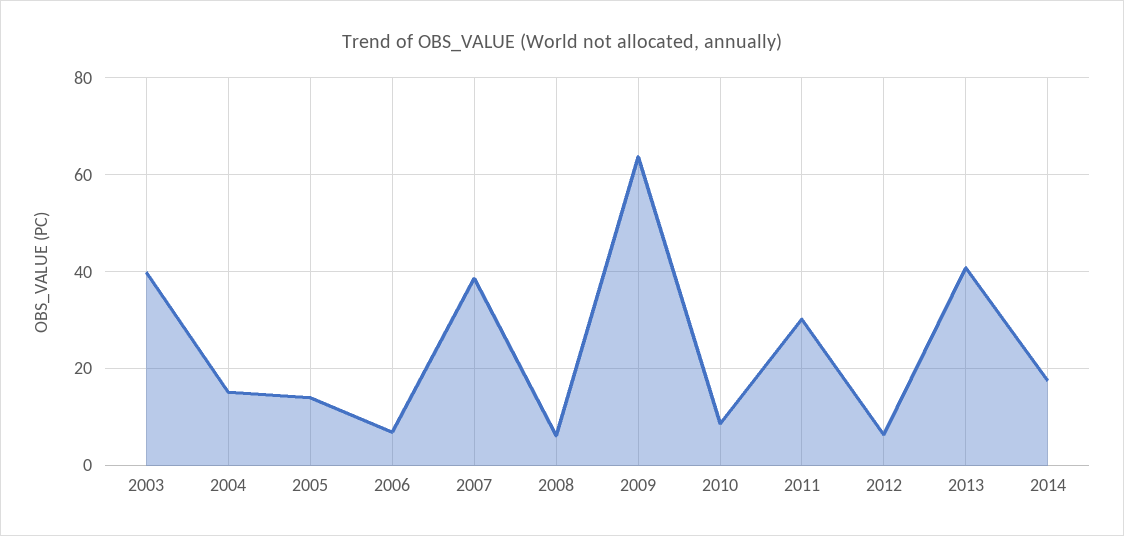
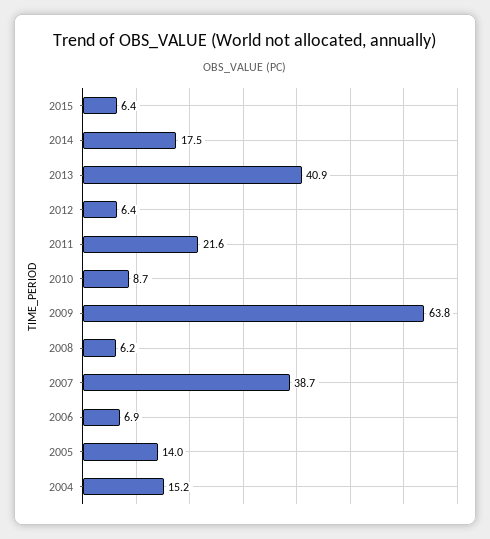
2003: 40 -> none
2011: 30 -> 21.6
2015: none -> 6.4

